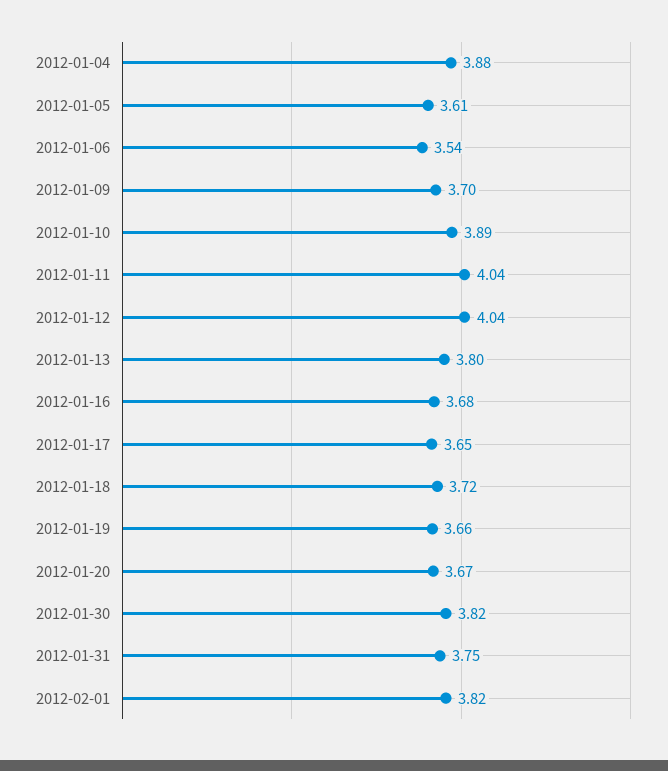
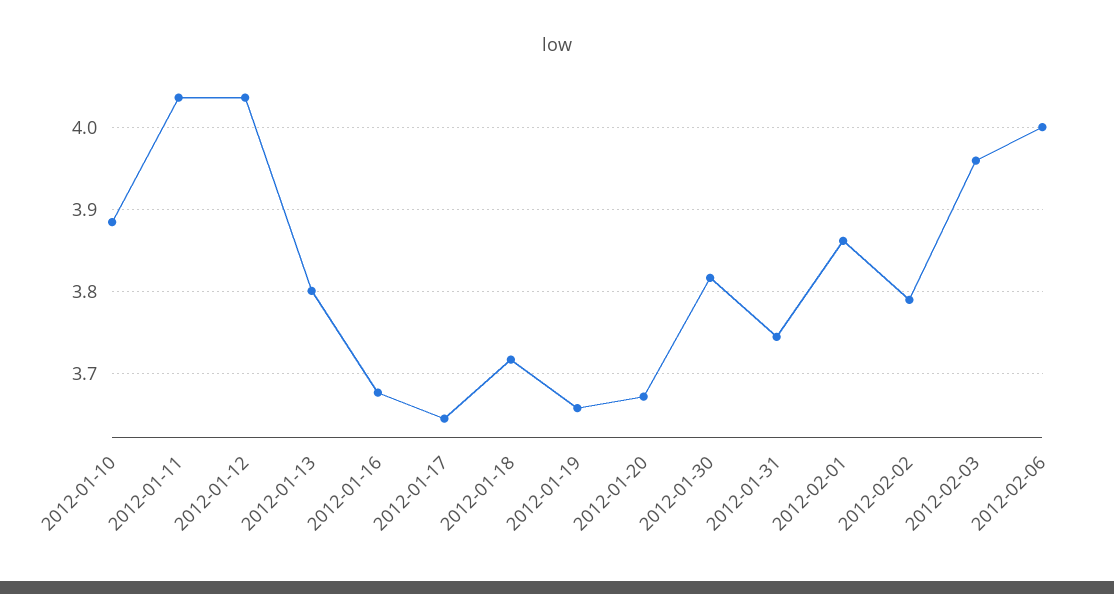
2012-01-04: 3.88 -> none
2012-01-05: 3.61 -> none
2012-01-06: 3.54 -> none
2012-01-09: 3.7 -> none
2012-02-01: 3.82 -> 3.86
2012-02-02: none -> 3.79
2012-02-03: none -> 3.96
2012-02-06: none -> 4

